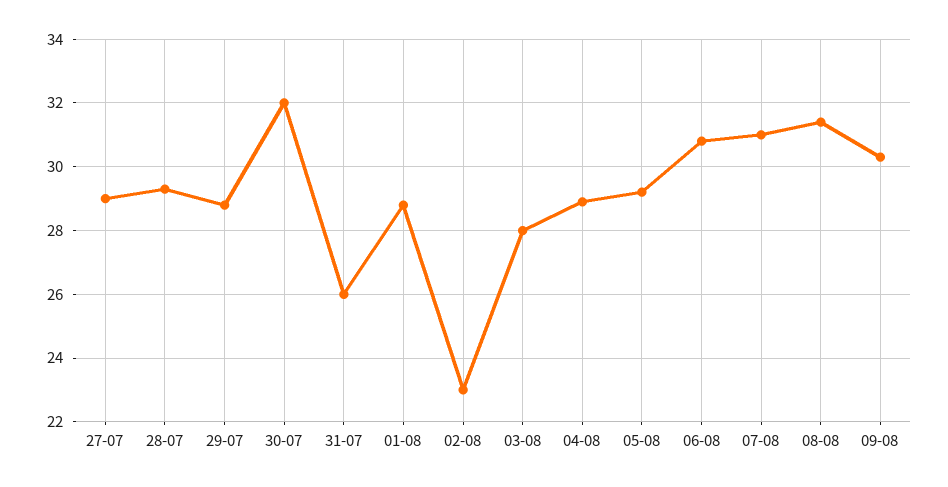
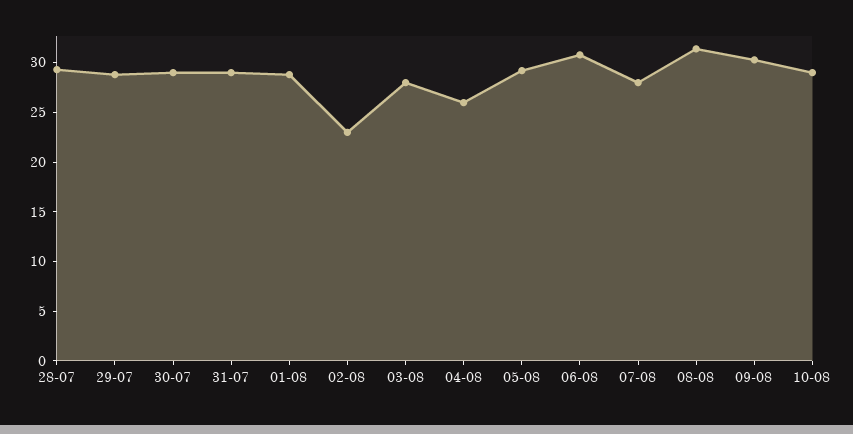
27-07: 29 -> none
30-07: 32 -> 29
31-07: 26 -> 29
04-08: 29 -> 26
07-08: 31 -> 28
10-08: none -> 29

